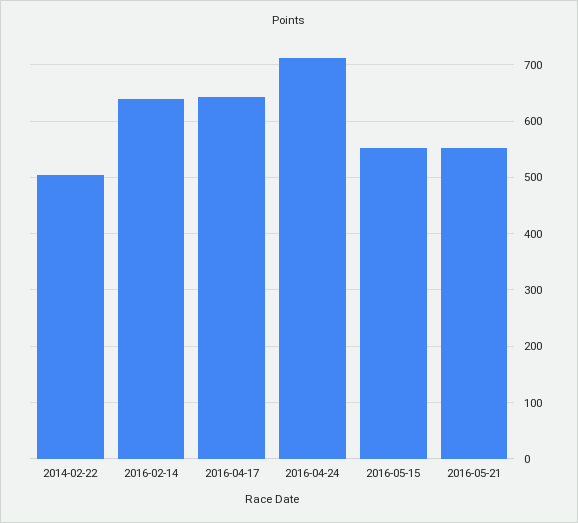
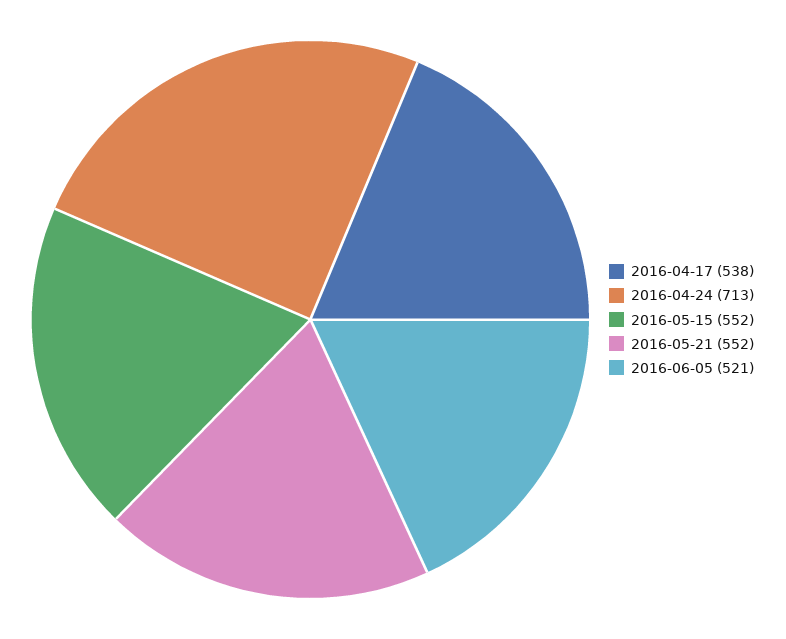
2014-02-22: 500 -> none
2016-02-14: 640 -> none
2016-04-17: 640 -> 538
2016-06-05: none -> 521

